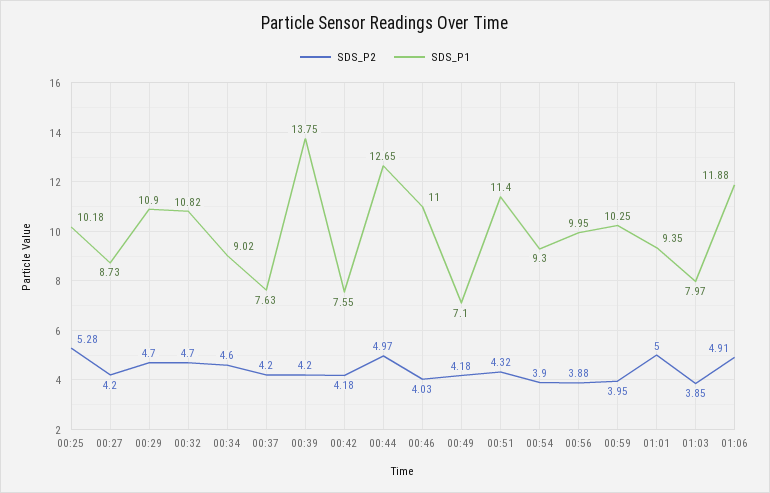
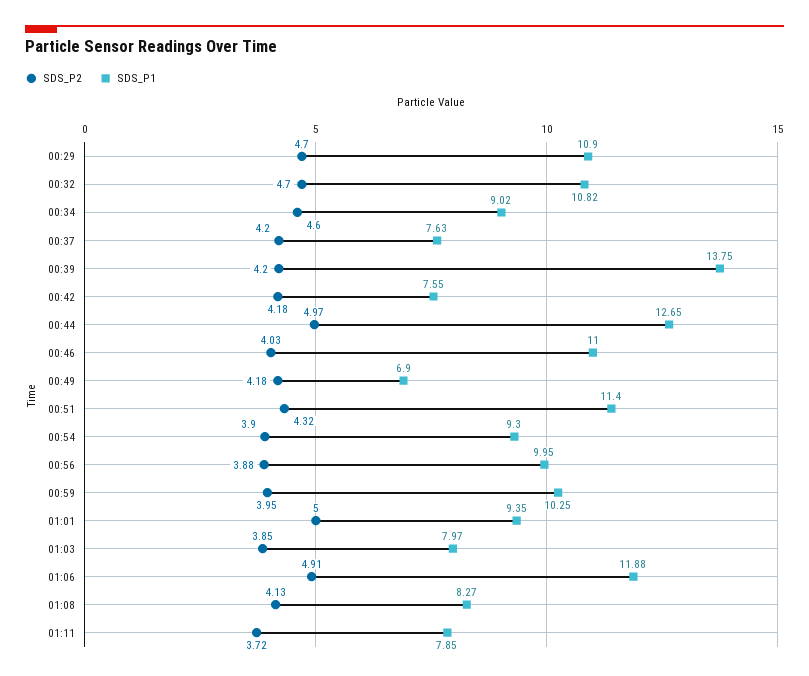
SDS_P2, 00:25: 5.28 -> none
SDS_P1, 00:25: 10.18 -> none
SDS_P2, 00:27: 4.2 -> none
SDS_P1, 00:27: 8.73 -> none
SDS_P1, 00:49: 7.1 -> 6.9
SDS_P2, 01:08: none -> 4.13
SDS_P1, 01:08: none -> 8.27
SDS_P2, 01:11: none -> 3.72
SDS_P1, 01:11: none -> 7.85

